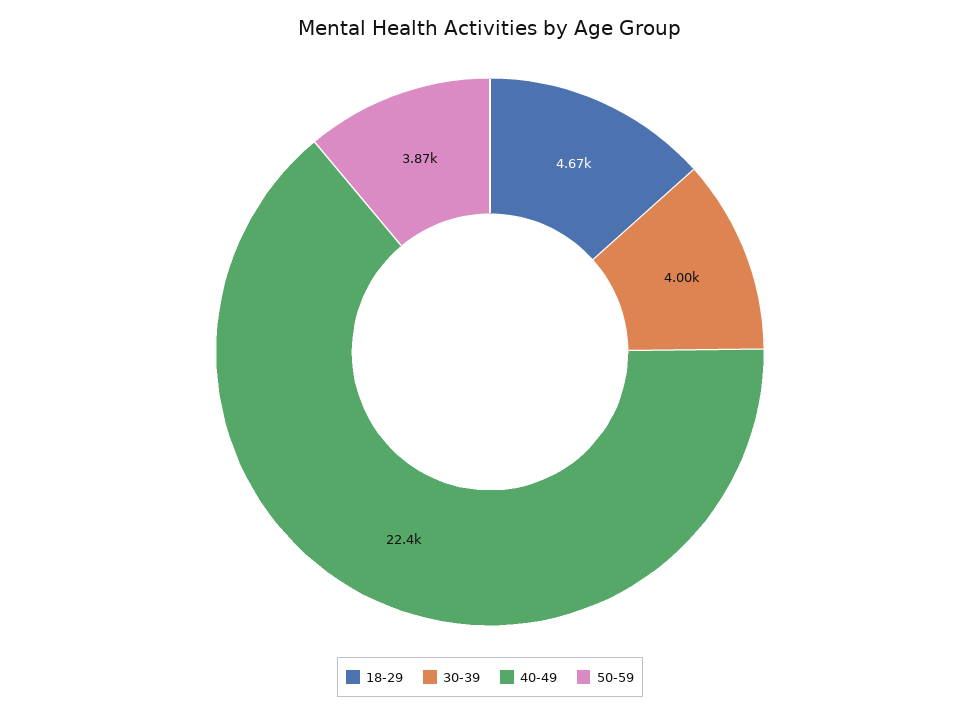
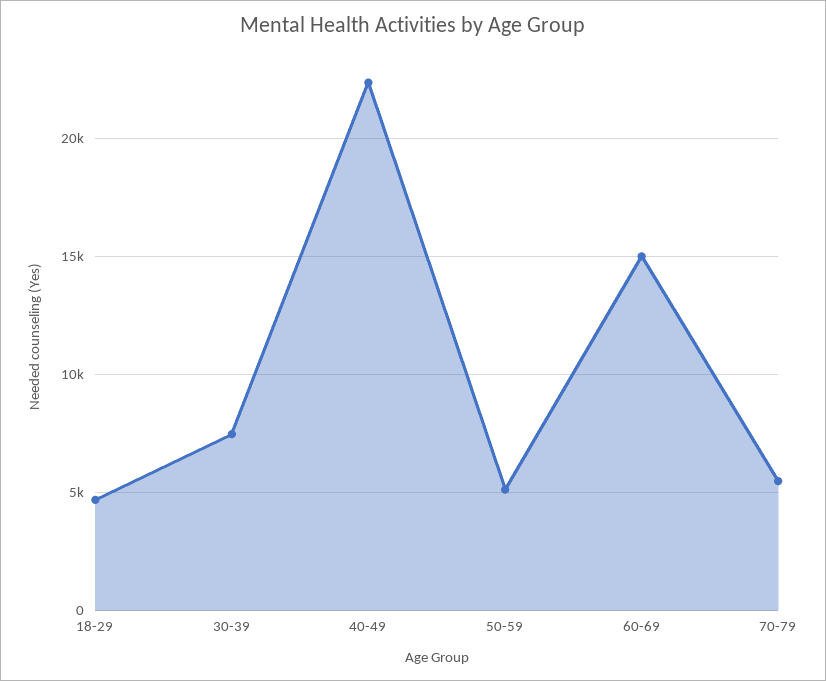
30-39: 4000 -> 7500
50-59: 3870 -> 5000
60-69: none -> 15000
70-79: none -> 5500

